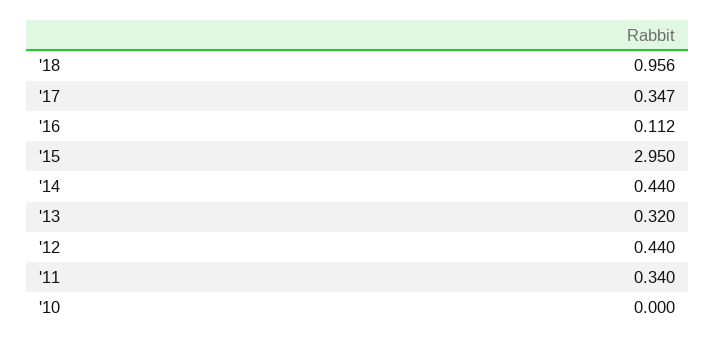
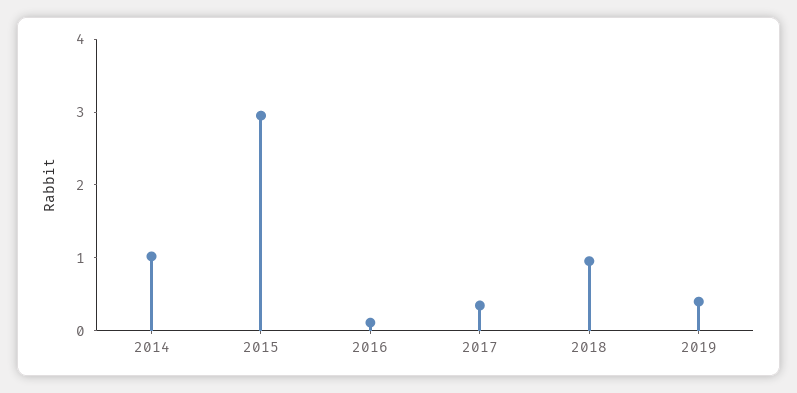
'14: 0.44 -> 1
'13: 0.32 -> none
'12: 0.44 -> none
'11: 0.34 -> none
'10: 0 -> none
2019: none -> 0.4

